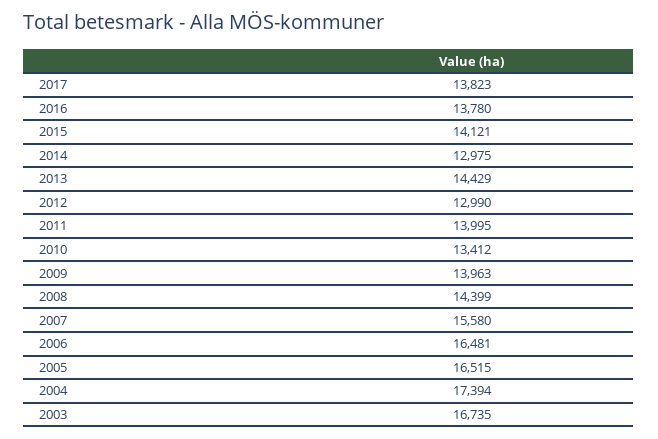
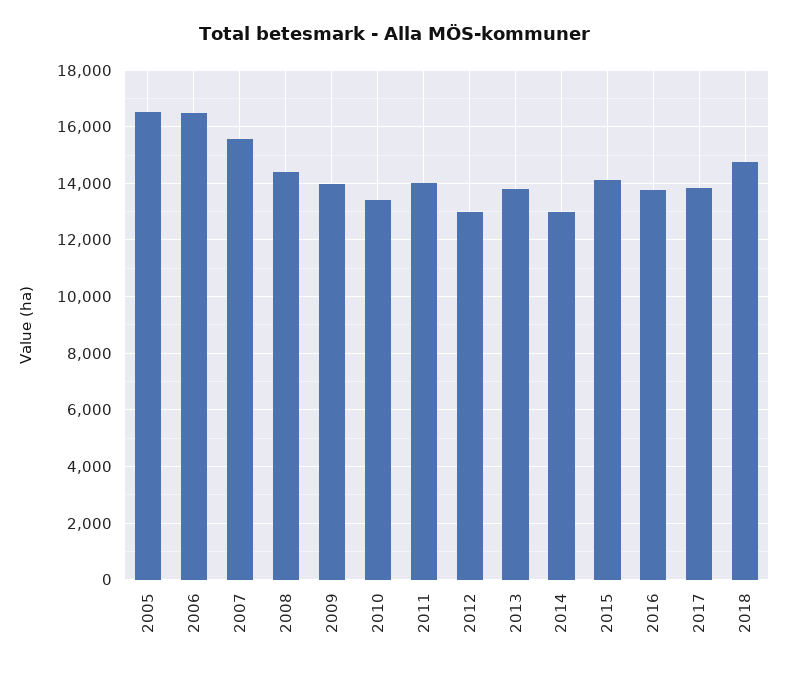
2013: 14429 -> 13750
2004: 17394 -> none
2003: 16735 -> none
2018: none -> 14750

